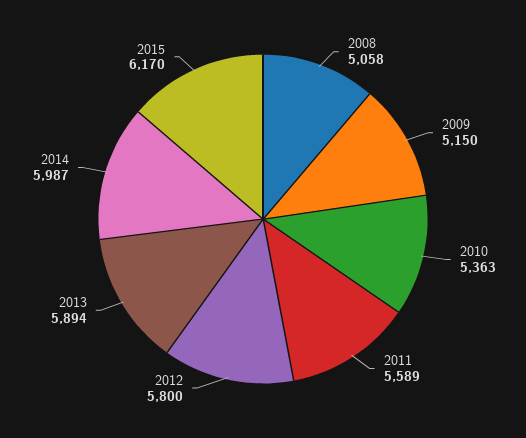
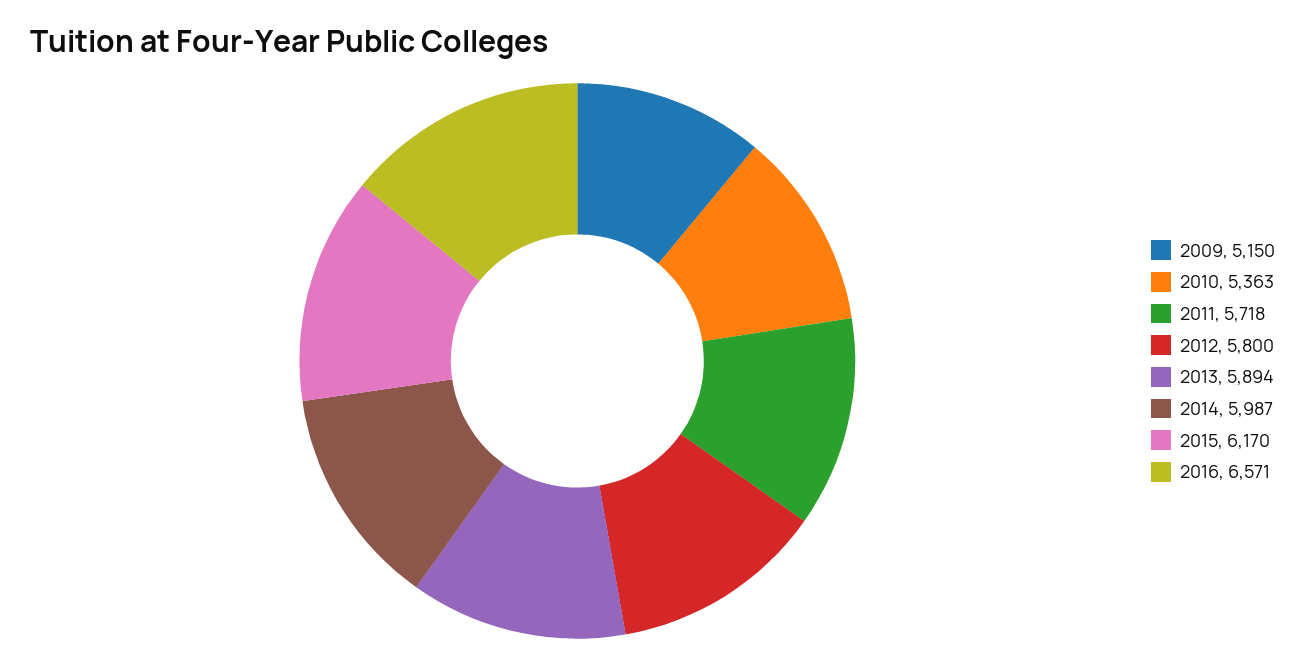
2008: 5058 -> none
2011: 5589 -> 5718
2016: none -> 6571

